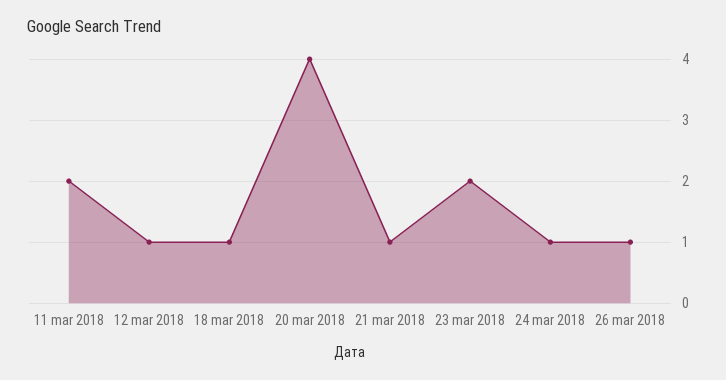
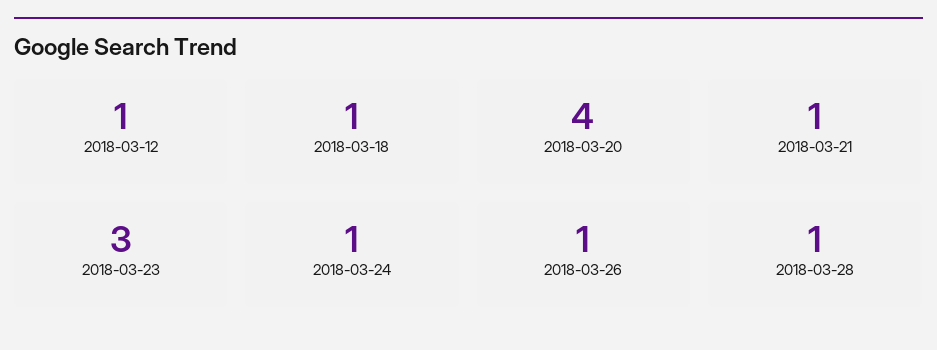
11 mar 2018: 2 -> none
23 mar 2018: 2 -> 3
2018-03-28: none -> 1

